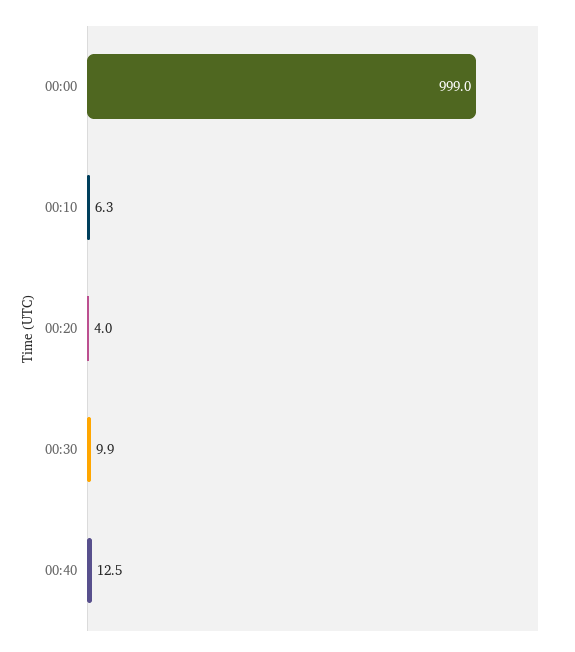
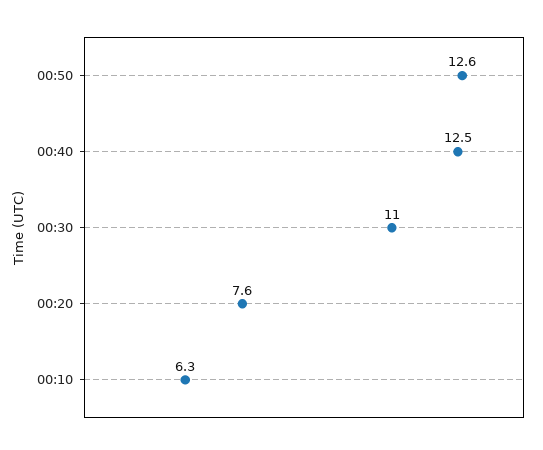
00:00: 999 -> none
00:20: 4 -> 7.6
00:30: 9.9 -> 11
00:50: none -> 12.6

